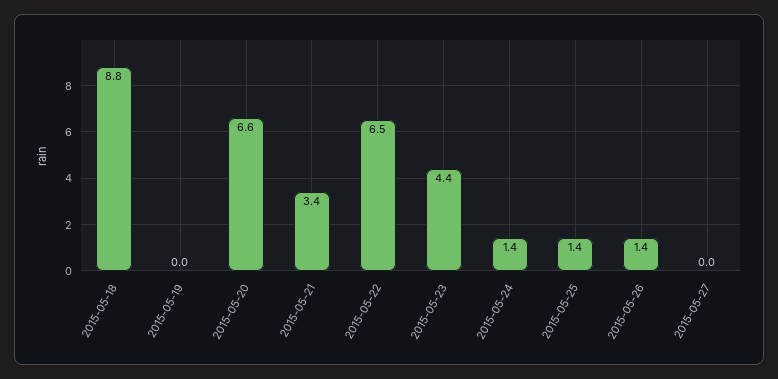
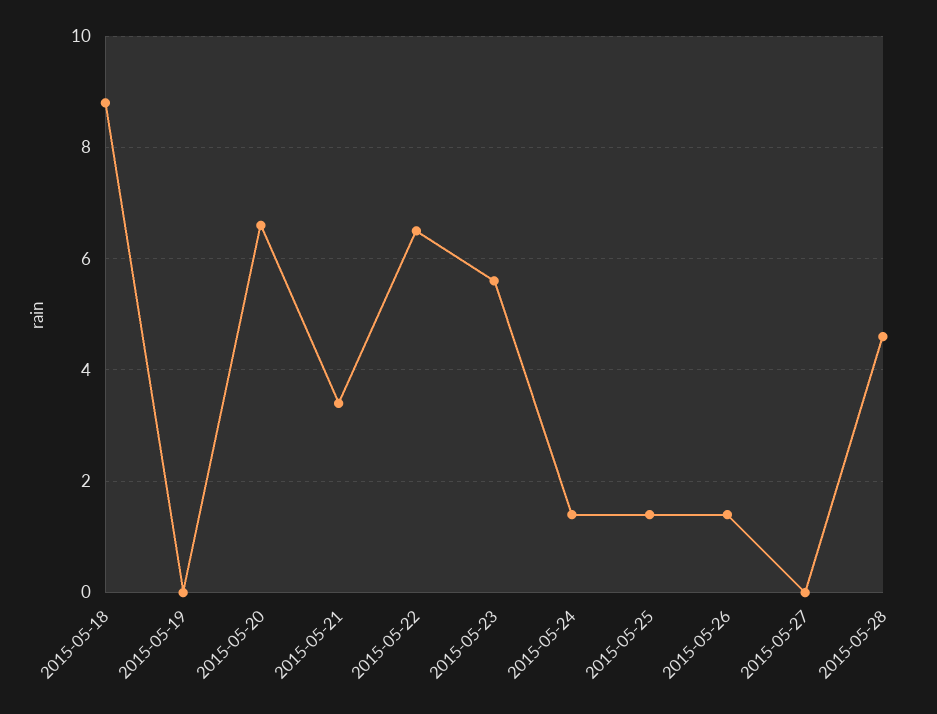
2015-05-23: 4.4 -> 5.5
2015-05-28: none -> 4.5

